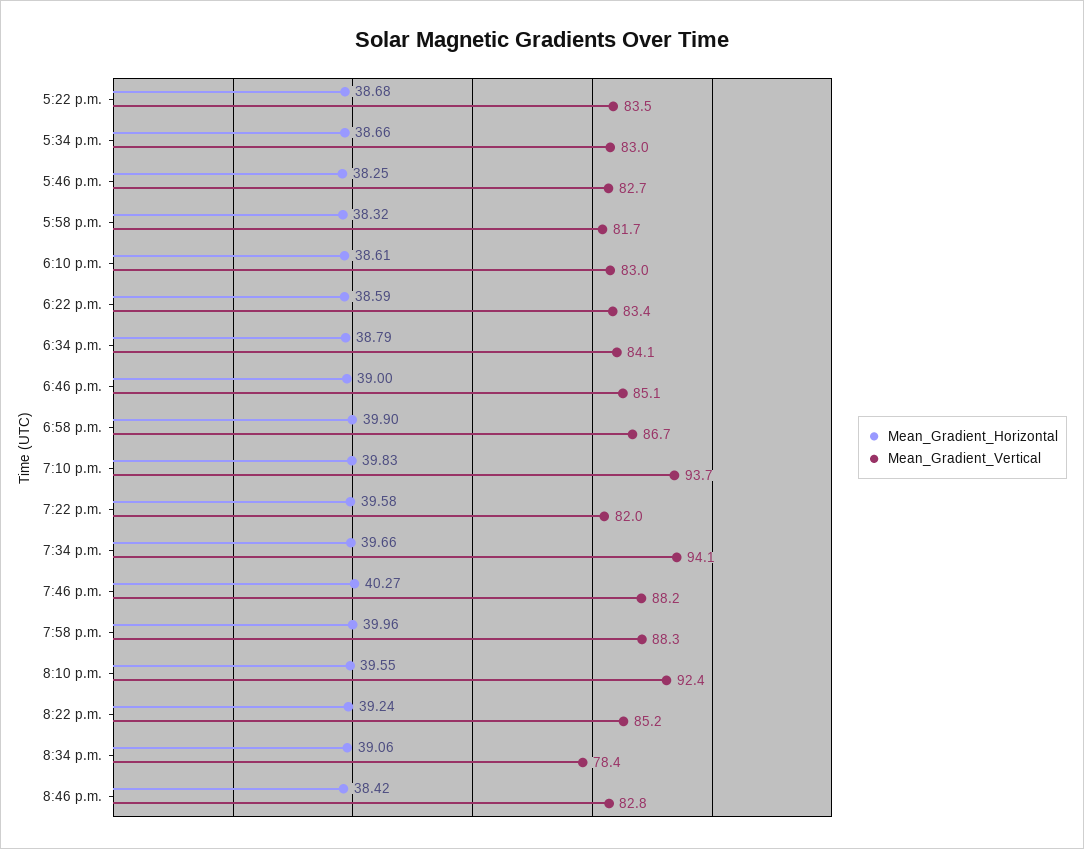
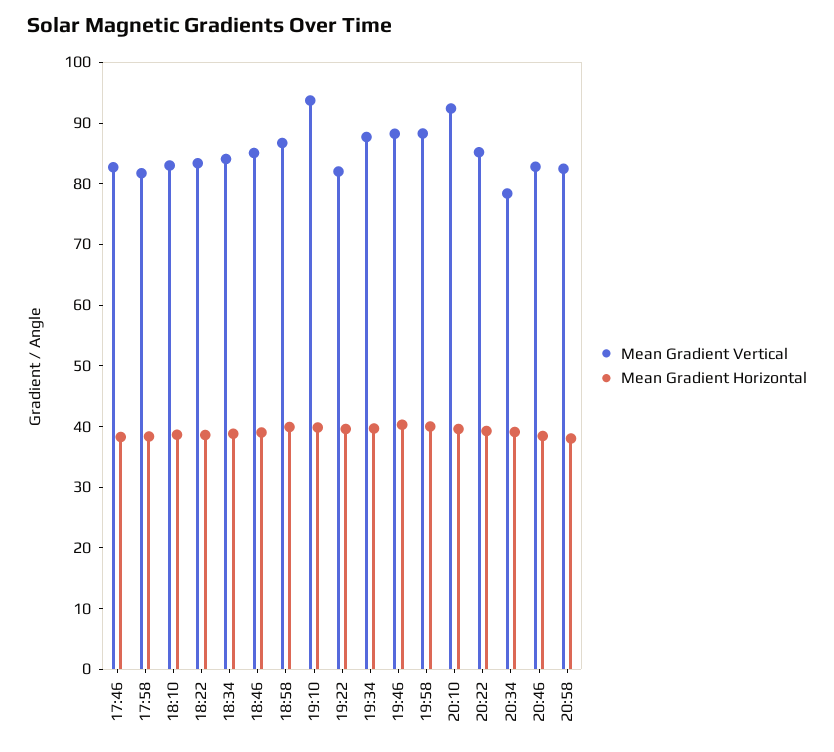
Mean_Gradient_Horizontal, 5:22 p.m.: 38.68 -> none
Mean_Gradient_Vertical, 5:22 p.m.: 83.5 -> none
Mean_Gradient_Horizontal, 5:34 p.m.: 38.66 -> none
Mean_Gradient_Vertical, 5:34 p.m.: 83 -> none
Mean_Gradient_Vertical, 7:34 p.m.: 94.1 -> 88
Mean_Gradient_Vertical, 20:58: none -> 82
Mean_Gradient_Horizontal, 20:58: none -> 38

